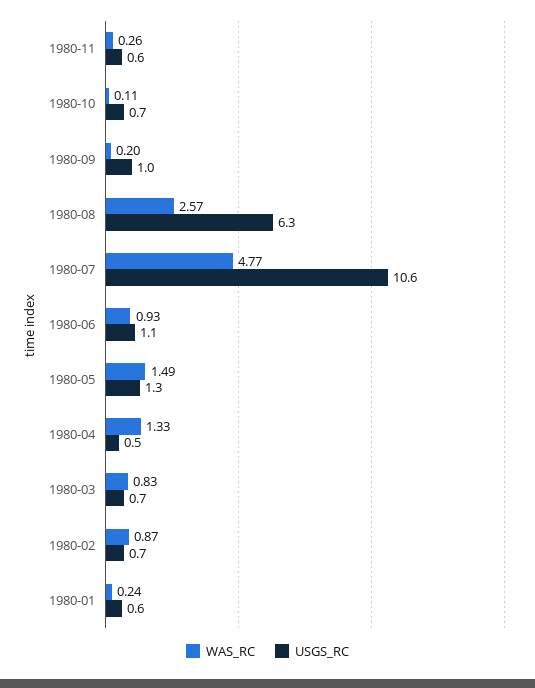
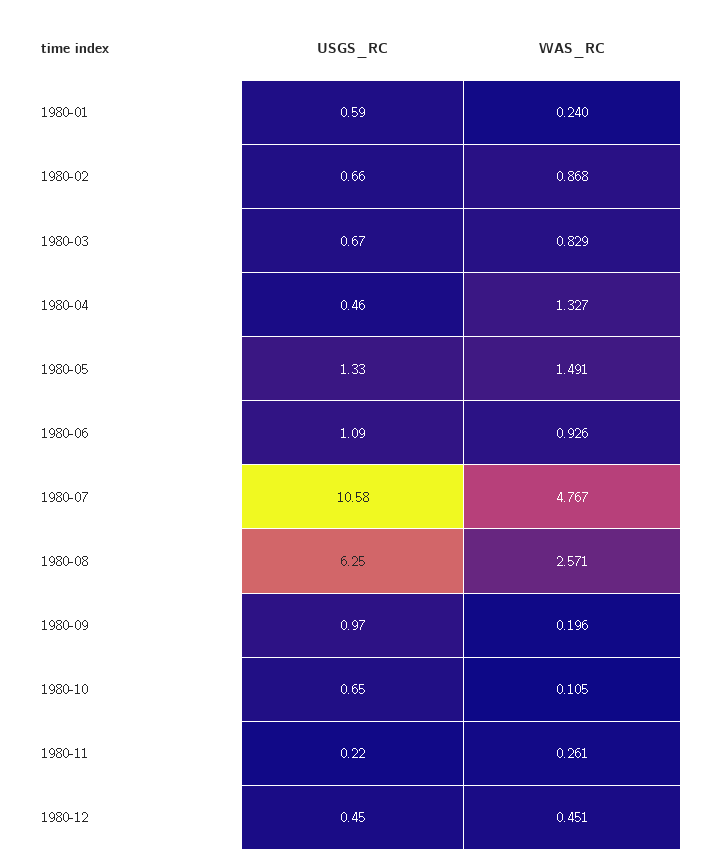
USGS_RC, 1980-11: 0.6 -> 0.22
USGS_RC, 1980-12: none -> 0.45
WAS_RC, 1980-12: none -> 0.451

